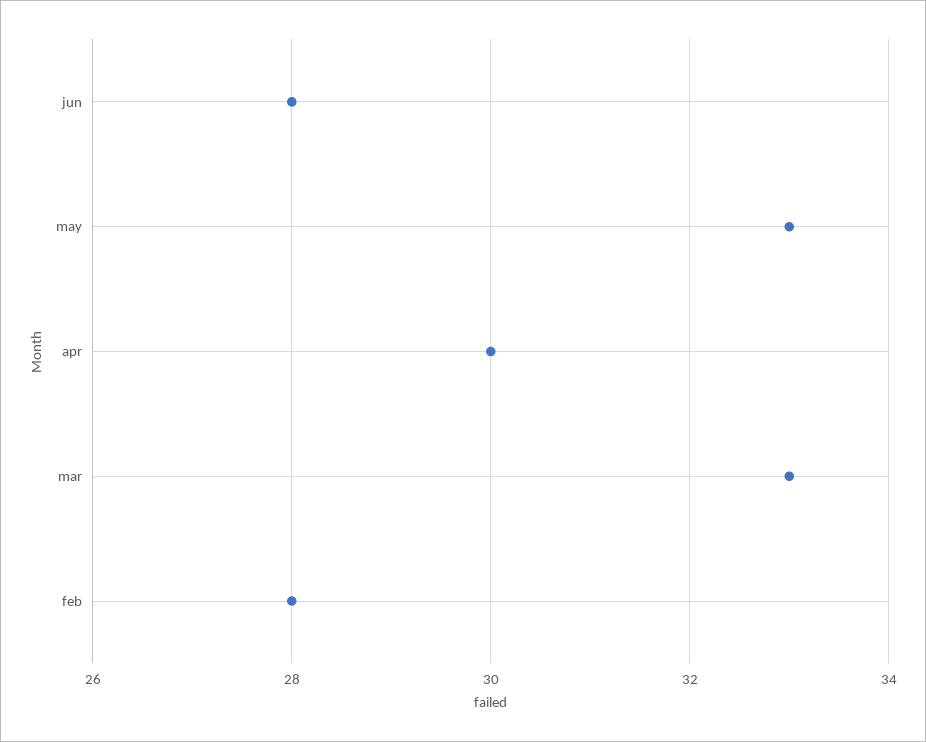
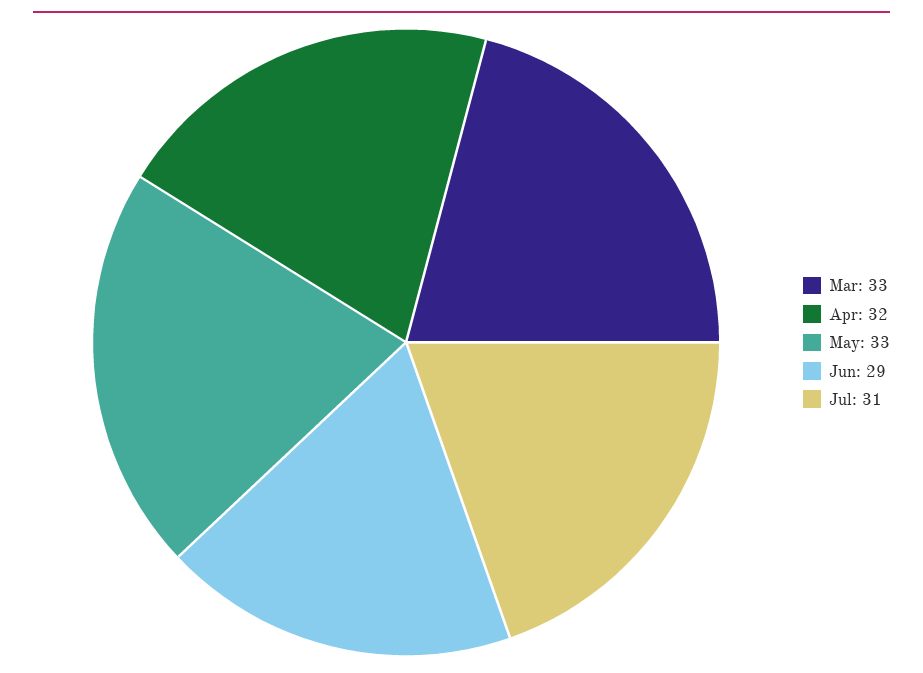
jun: 28 -> 29
apr: 30 -> 32
feb: 28 -> none
Jul: none -> 31

